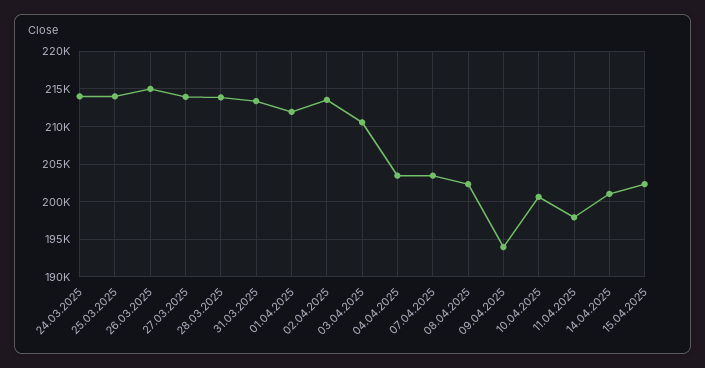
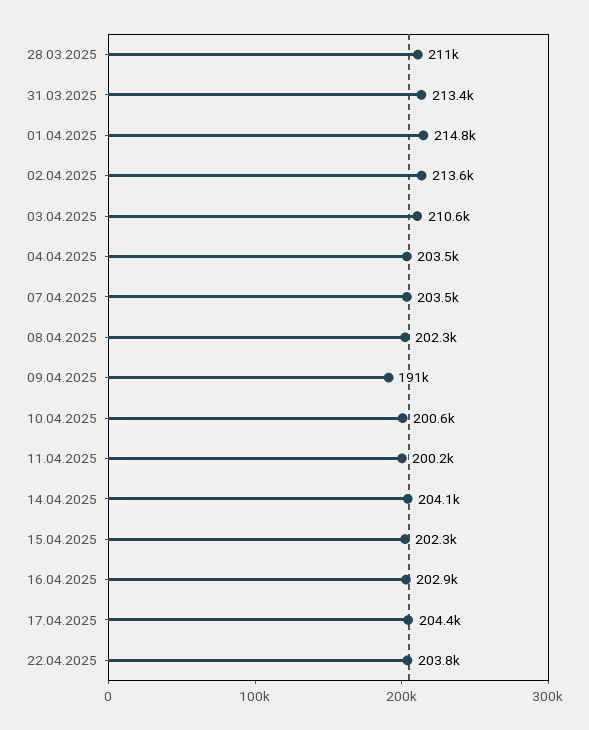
24.03.2025: 214000 -> none
25.03.2025: 214000 -> none
26.03.2025: 215000 -> none
27.03.2025: 214000 -> none
28.03.2025: 214000 -> 211000
01.04.2025: 212000 -> 214800
09.04.2025: 194000 -> 191000
11.04.2025: 198000 -> 200200
14.04.2025: 201000 -> 204100
16.04.2025: none -> 202900
17.04.2025: none -> 204400
22.04.2025: none -> 203800

